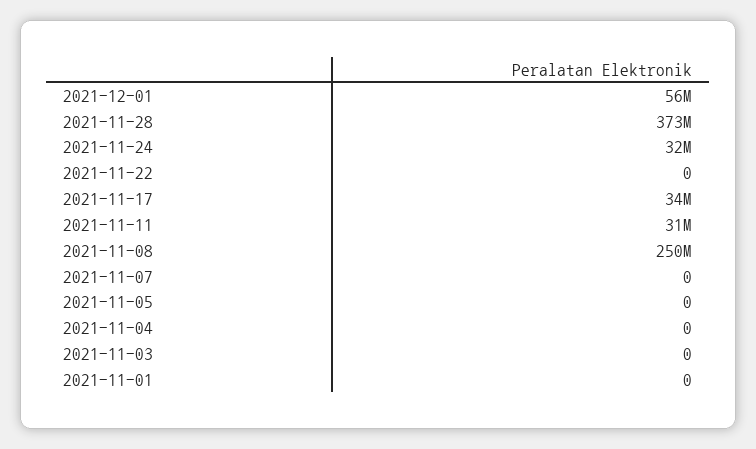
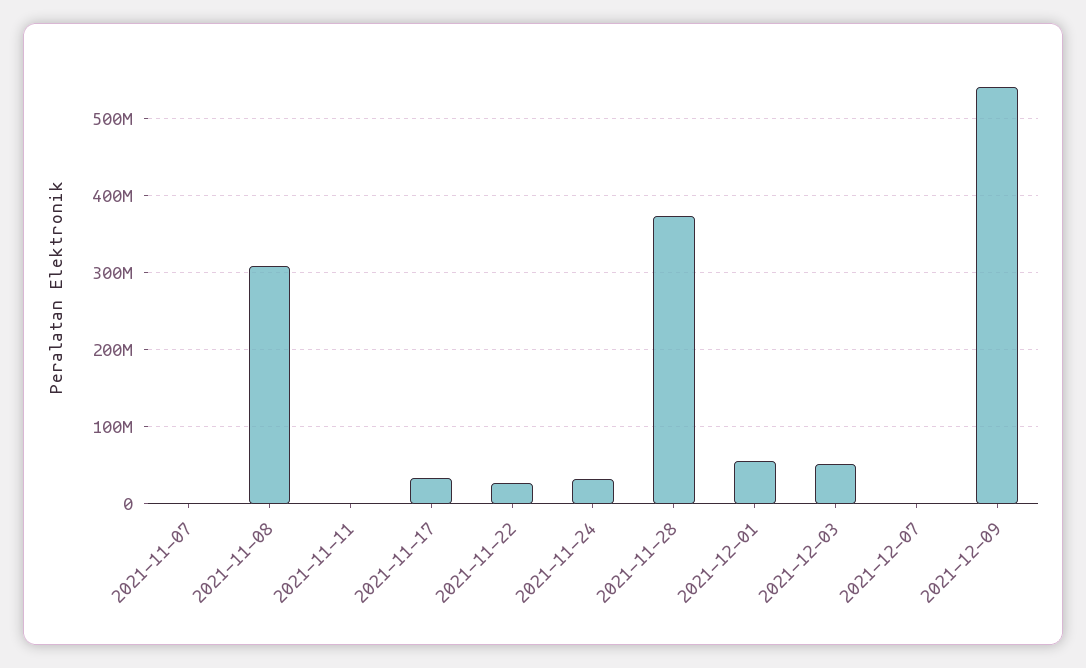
2021-11-22: 0 -> 30000000
2021-11-11: 31000000 -> 0
2021-11-08: 250000000 -> 310000000
2021-11-05: 0 -> none
2021-11-04: 0 -> none
2021-11-03: 0 -> none
2021-11-01: 0 -> none
2021-12-03: none -> 50000000
2021-12-07: none -> 0
2021-12-09: none -> 540000000

